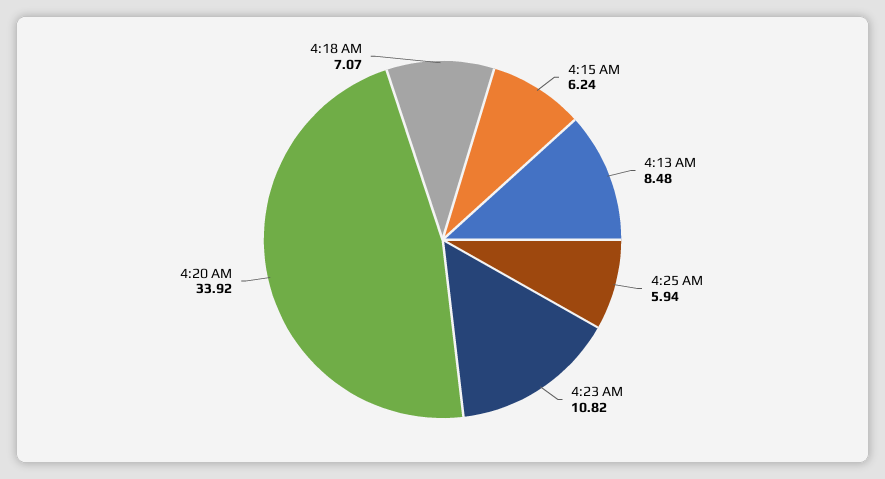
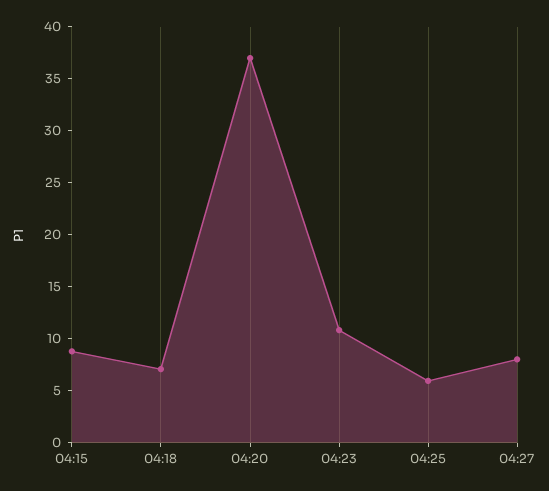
4:15 AM: 6.24 -> 9
4:13 AM: 8.48 -> none
4:20 AM: 33.92 -> 37
04:27: none -> 8

